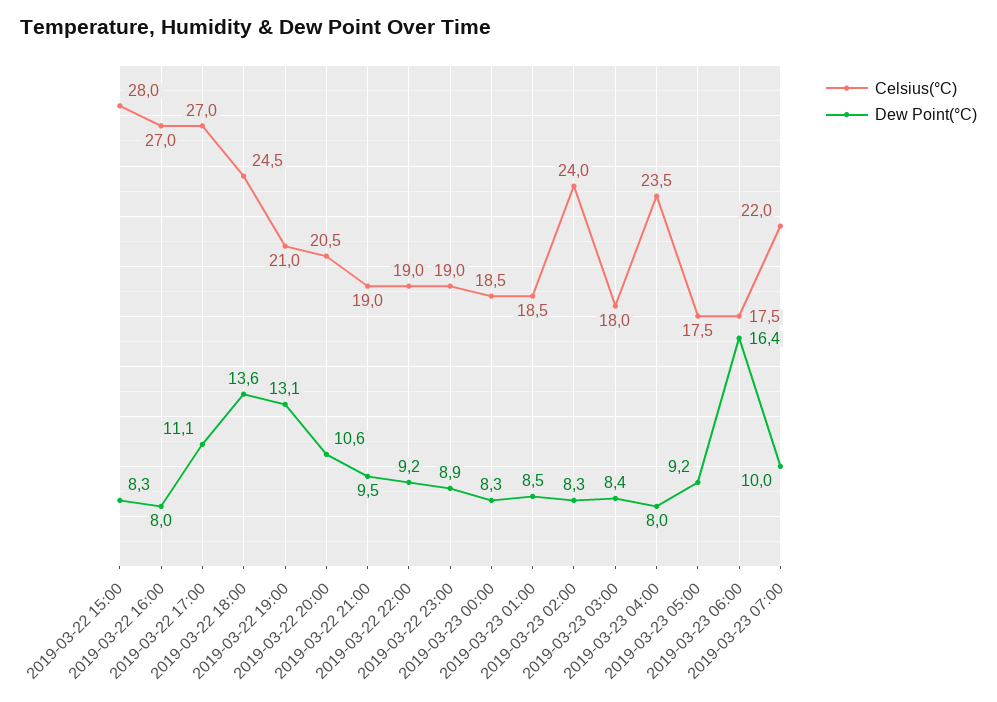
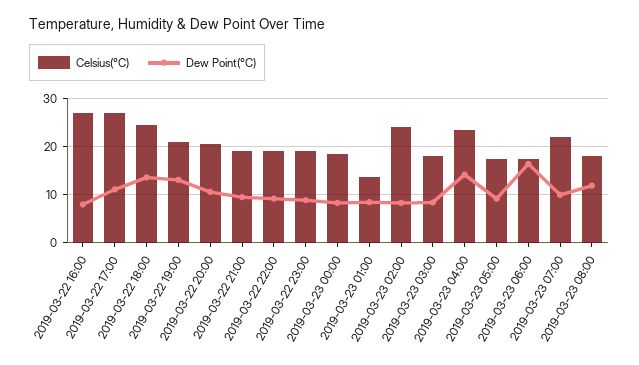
Celsius(°C), 2019-03-22 15:00: 28 -> none
Dew Point(°C), 2019-03-22 15:00: 8.3 -> none
Celsius(°C), 2019-03-23 01:00: 18.5 -> 14
Dew Point(°C), 2019-03-23 04:00: 8 -> 14
Celsius(°C), 2019-03-23 08:00: none -> 18
Dew Point(°C), 2019-03-23 08:00: none -> 12

